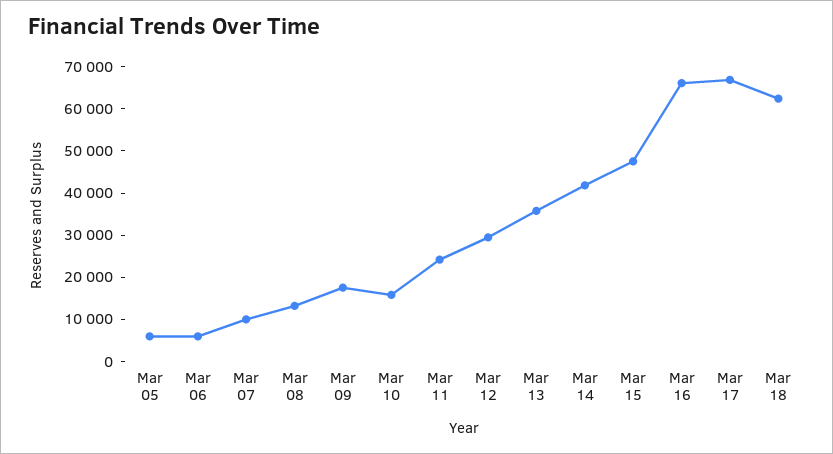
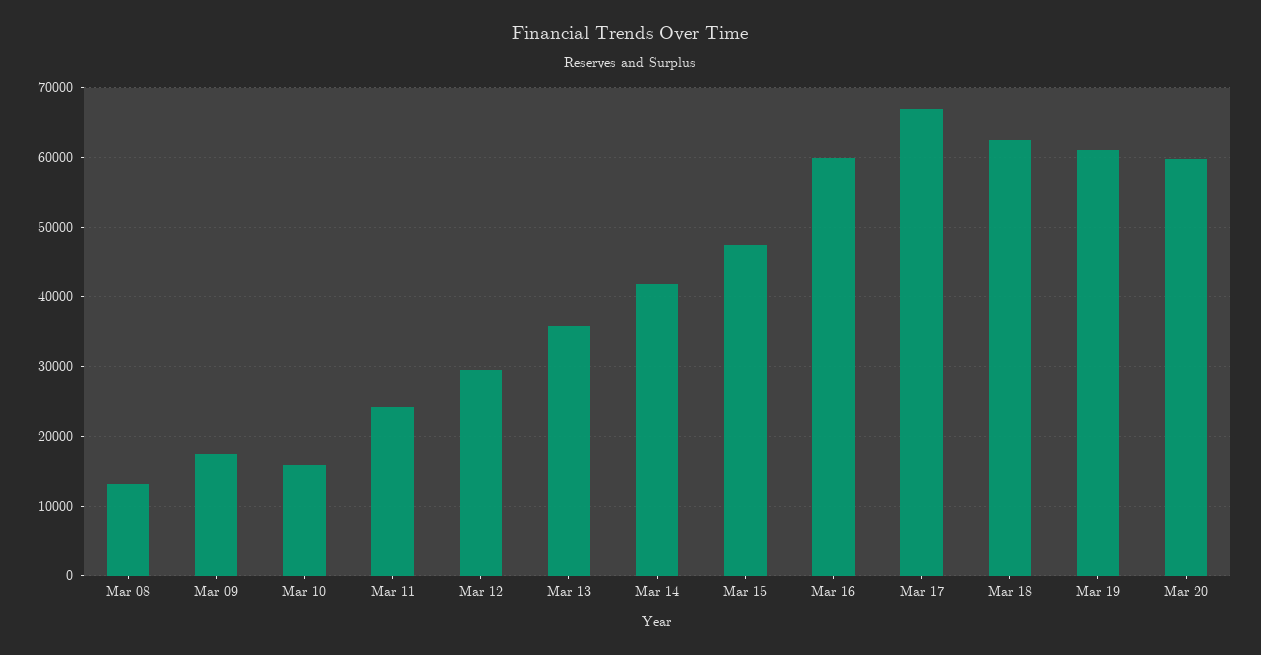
Mar 05: 6000 -> none
Mar 06: 6000 -> none
Mar 07: 10000 -> none
Mar 16: 66000 -> 60000
Mar 19: none -> 61000
Mar 20: none -> 60000

